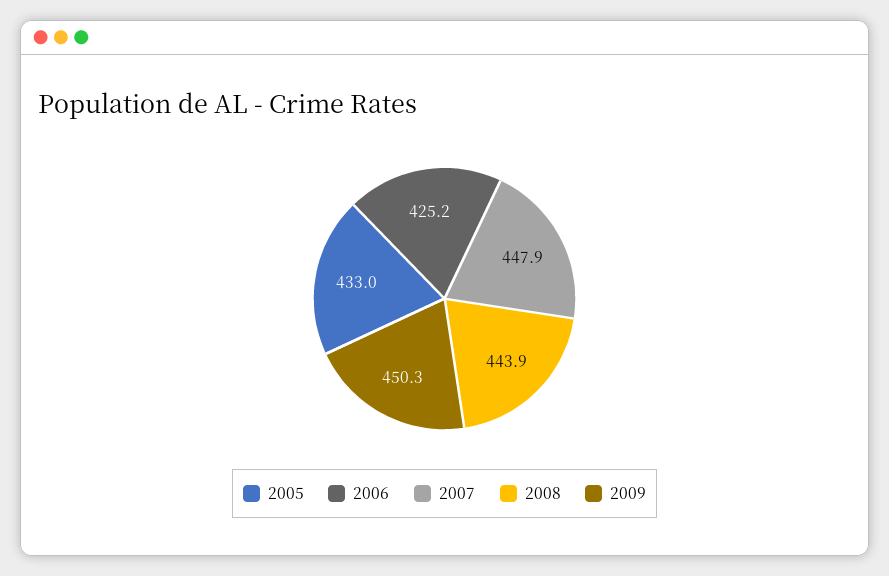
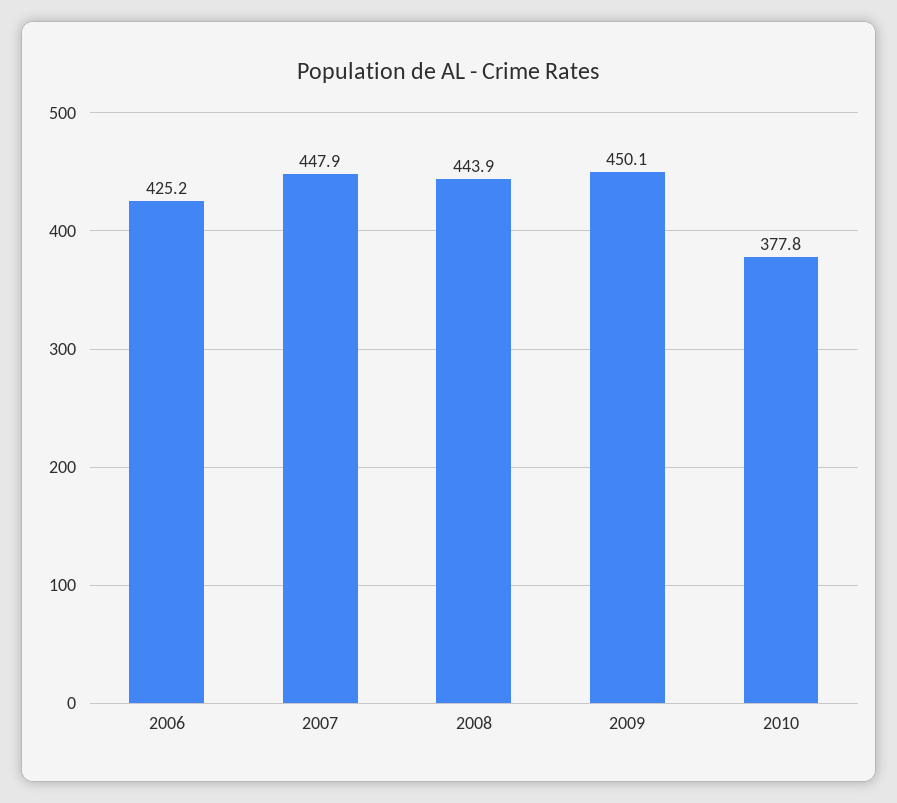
2005: 433 -> none
2009: 450.3 -> 450.1
2010: none -> 377.8

